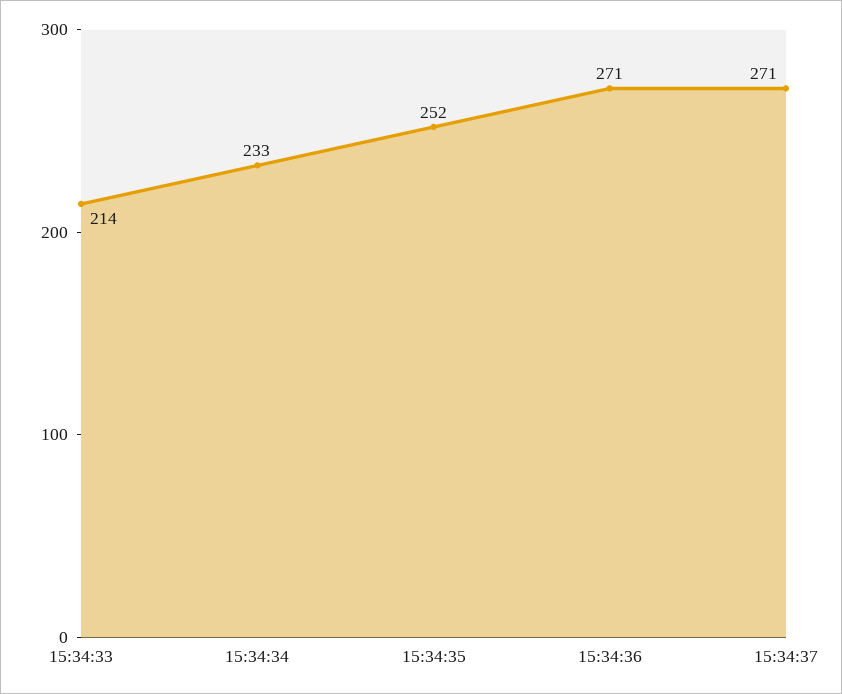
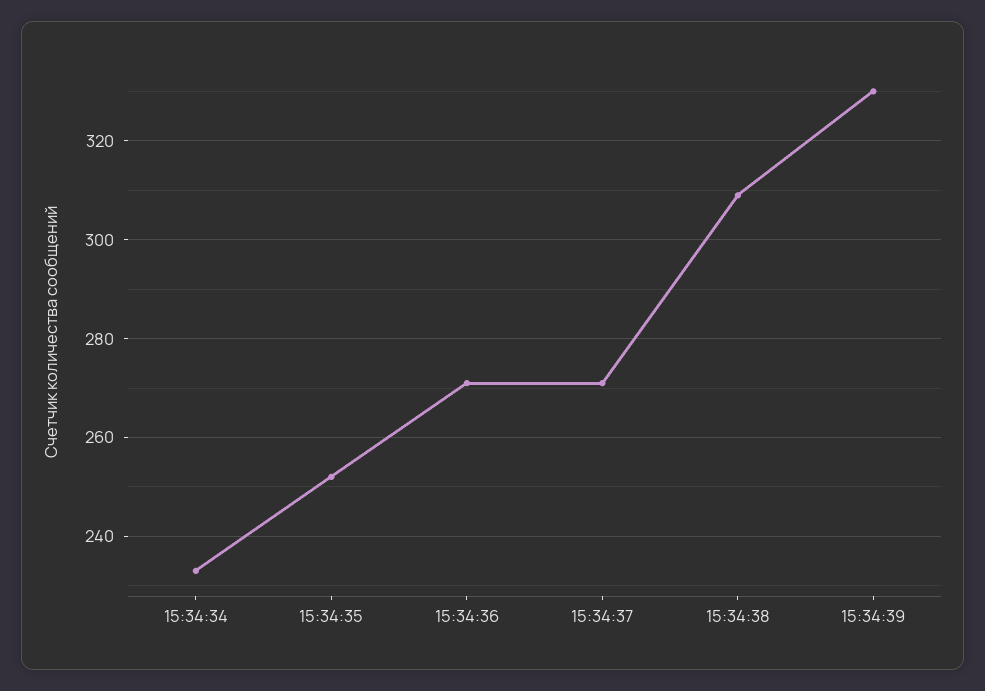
15:34:33: 214 -> none
15:34:38: none -> 310
15:34:39: none -> 330

